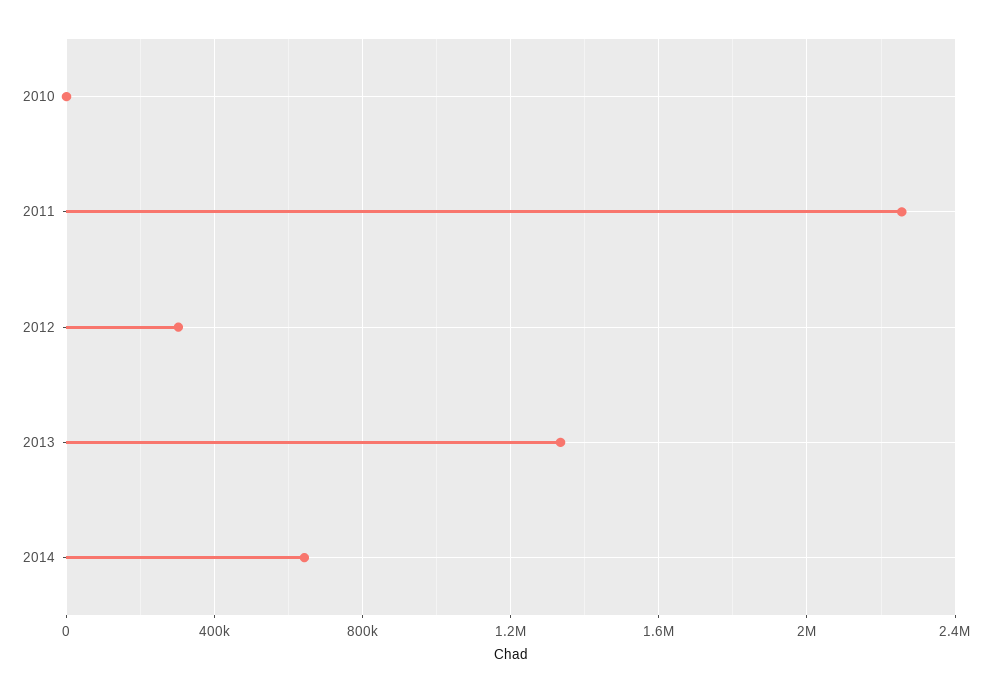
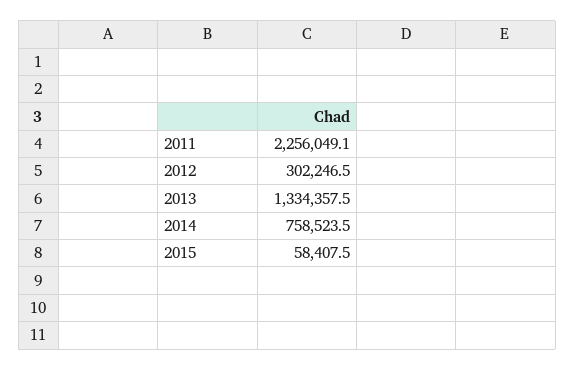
2010: 0 -> none
2014: 650000 -> 758523.5
2015: none -> 58407.5

